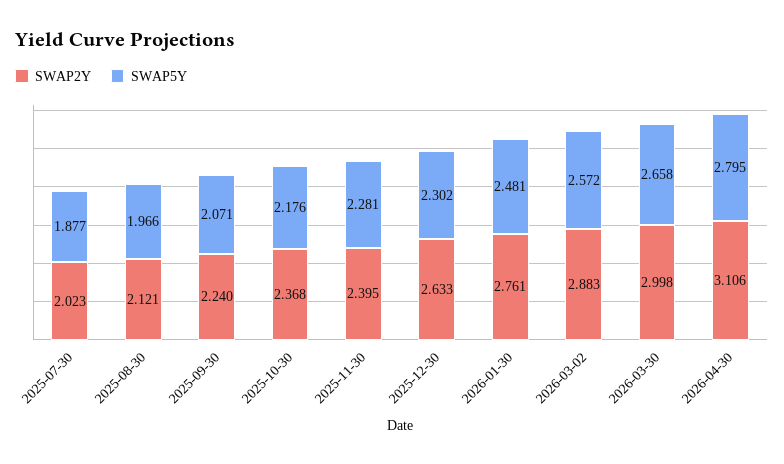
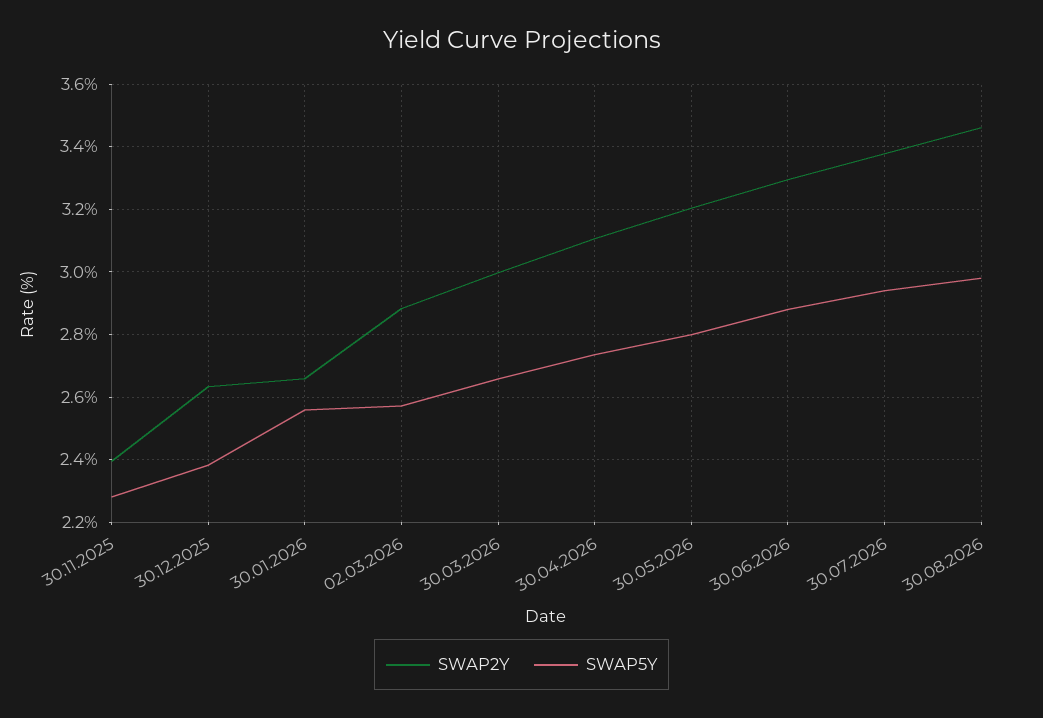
SWAP2Y, 2025-07-30: 2.023 -> none
SWAP5Y, 2025-07-30: 1.877 -> none
SWAP2Y, 2025-08-30: 2.121 -> none
SWAP5Y, 2025-08-30: 1.966 -> none
SWAP2Y, 2025-09-30: 2.24 -> none
SWAP5Y, 2025-09-30: 2.071 -> none
SWAP2Y, 2025-10-30: 2.368 -> none
SWAP5Y, 2025-10-30: 2.176 -> none
SWAP5Y, 2025-12-30: 2.302 -> 2.38
SWAP2Y, 2026-01-30: 2.761 -> 2.66
SWAP5Y, 2026-01-30: 2.481 -> 2.56
SWAP5Y, 2026-04-30: 2.795 -> 2.74
SWAP2Y, 30.05.2026: none -> 3.2
SWAP5Y, 30.05.2026: none -> 2.8
SWAP2Y, 30.06.2026: none -> 3.3
SWAP5Y, 30.06.2026: none -> 2.88
SWAP2Y, 30.07.2026: none -> 3.38
SWAP5Y, 30.07.2026: none -> 2.94
SWAP2Y, 30.08.2026: none -> 3.46
SWAP5Y, 30.08.2026: none -> 2.98

